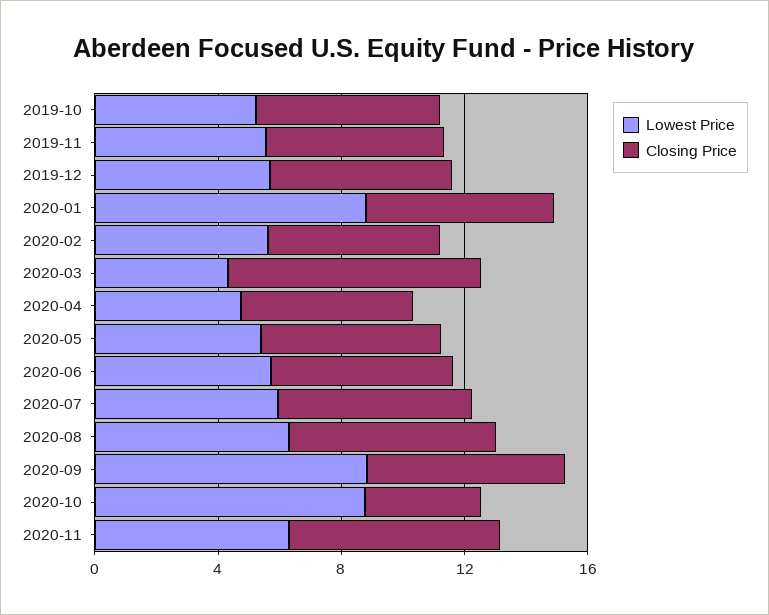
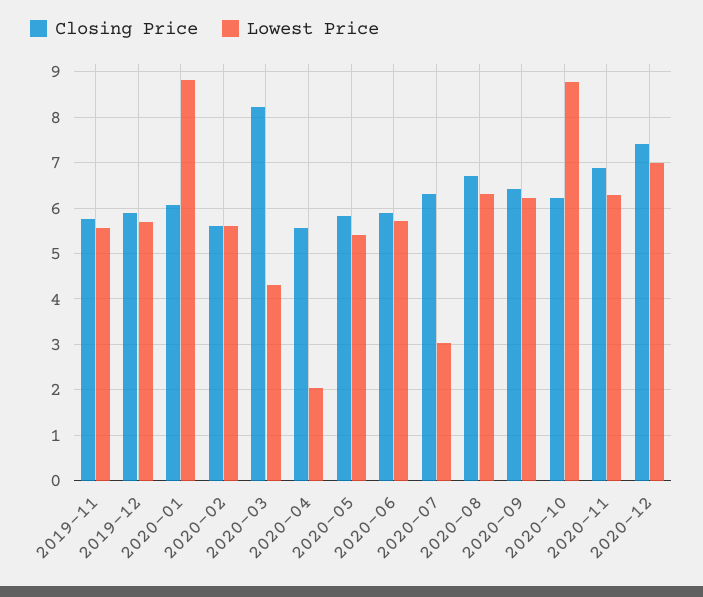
Lowest Price, 2019-10: 5 -> none
Closing Price, 2019-10: 6 -> none
Lowest Price, 2020-04: 5 -> 2
Lowest Price, 2020-07: 6 -> 3
Lowest Price, 2020-09: 9 -> 6.2
Closing Price, 2020-10: 4 -> 6.2
Closing Price, 2020-12: none -> 7.4
Lowest Price, 2020-12: none -> 7

